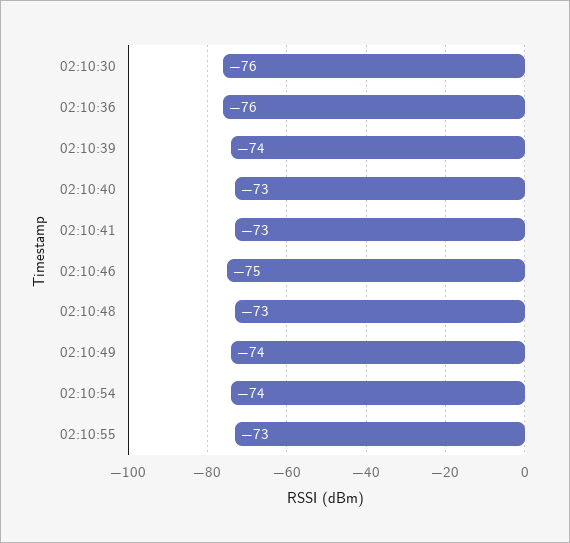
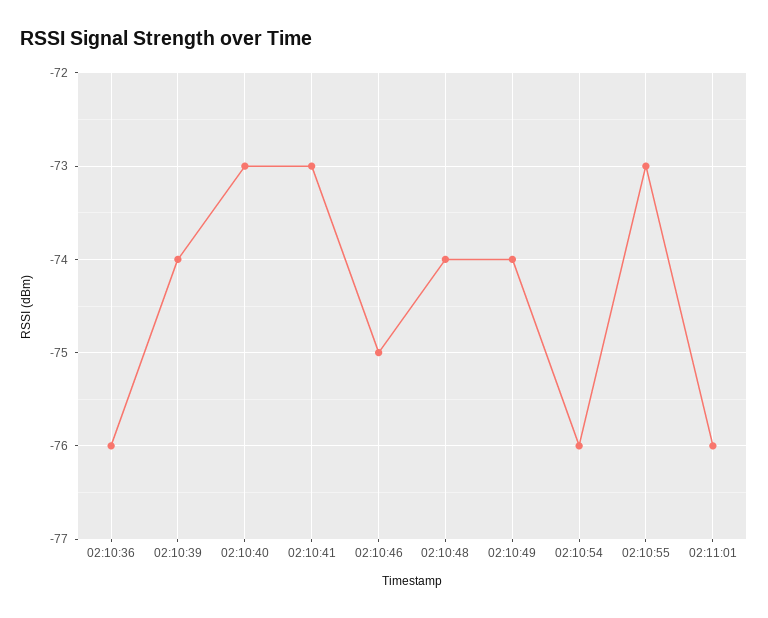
02:10:30: -76 -> none
02:10:48: -73 -> -74
02:10:54: -74 -> -76
02:11:01: none -> -76

